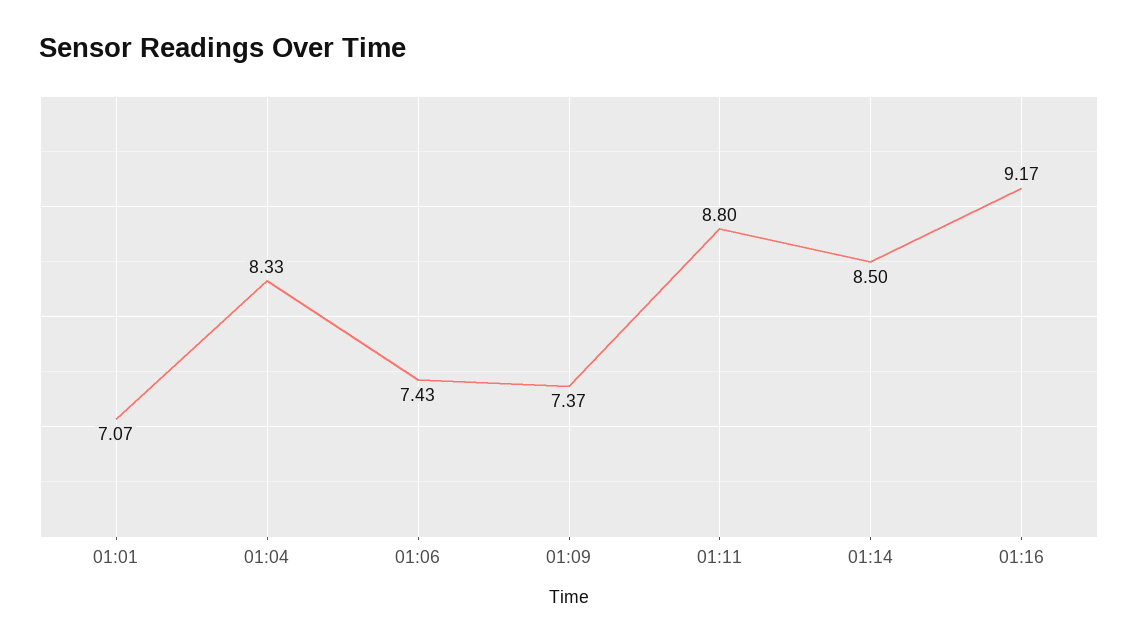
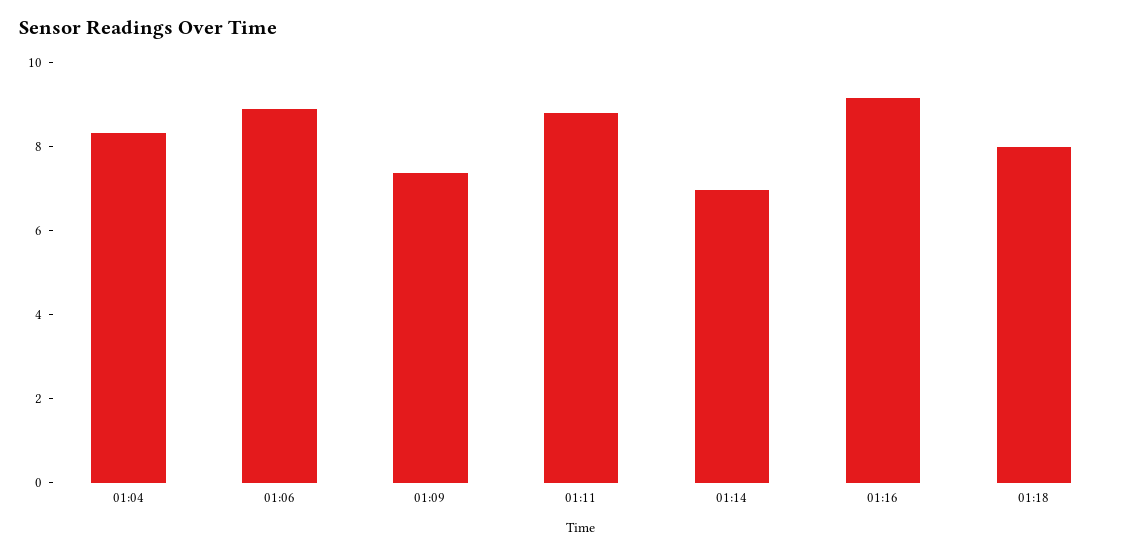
01:01: 7.07 -> none
01:06: 7.43 -> 9
01:14: 8.5 -> 7
01:18: none -> 8

